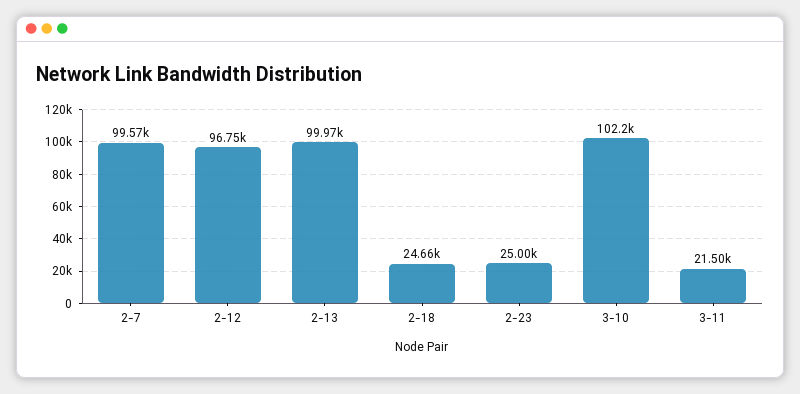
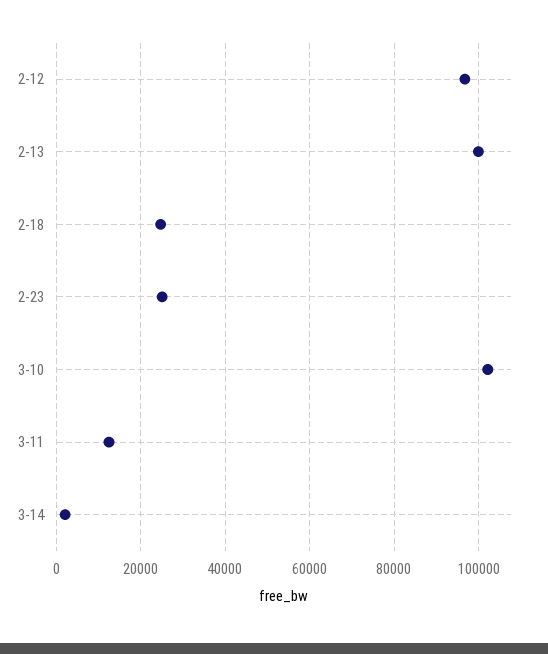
2-7: 99570 -> none
3-11: 21500 -> 12000
3-14: none -> 2000

